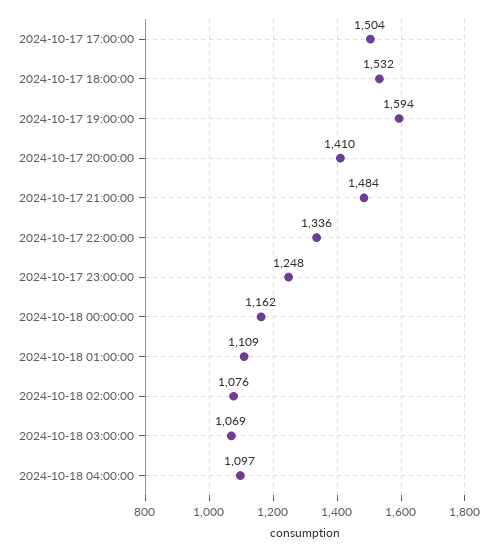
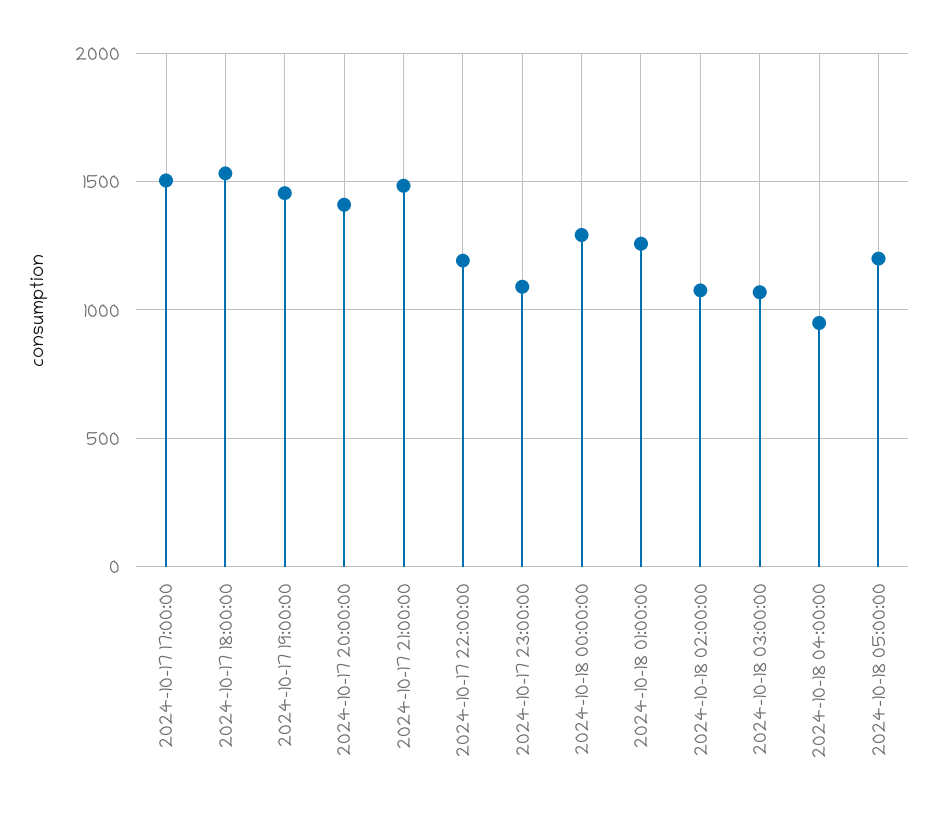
2024-10-17 19:00:00: 1594 -> 1450
2024-10-17 22:00:00: 1336 -> 1200
2024-10-17 23:00:00: 1248 -> 1100
2024-10-18 00:00:00: 1162 -> 1300
2024-10-18 01:00:00: 1109 -> 1250
2024-10-18 04:00:00: 1097 -> 950
2024-10-18 05:00:00: none -> 1200

